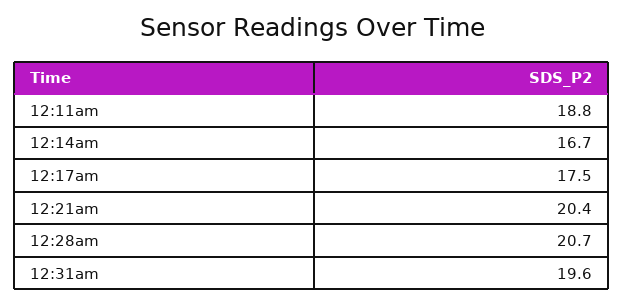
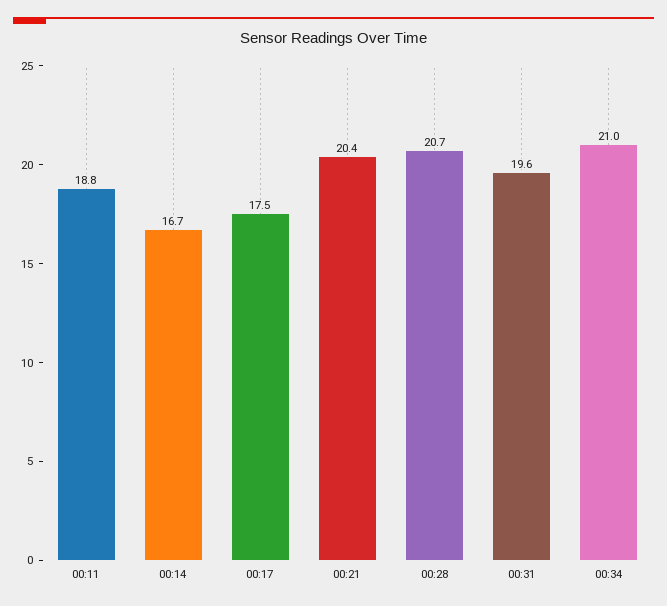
00:34: none -> 21

